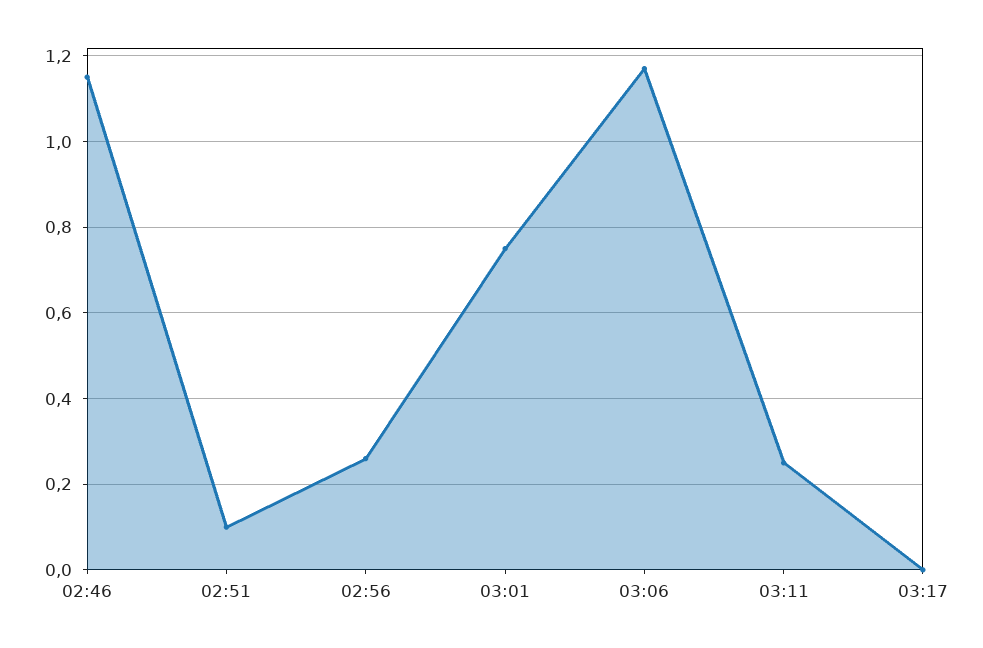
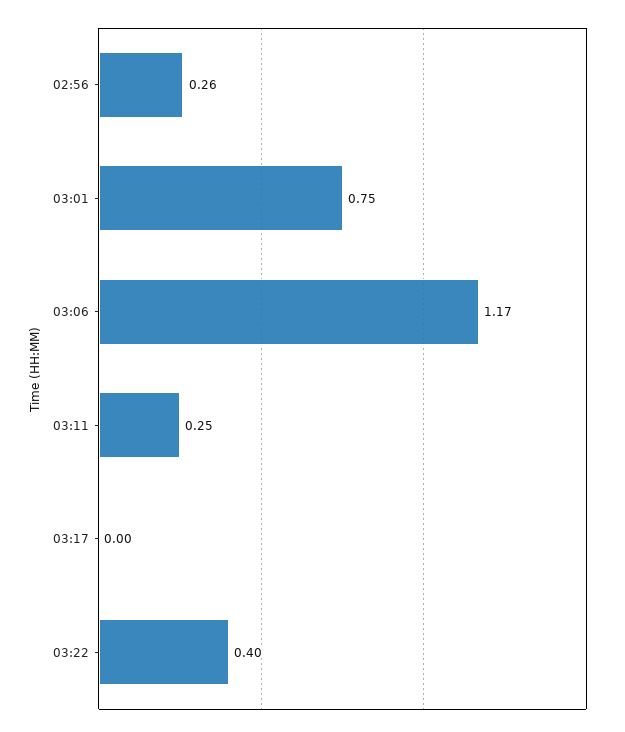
02:46: 1.15 -> none
02:51: 0.1 -> none
03:22: none -> 0.4

